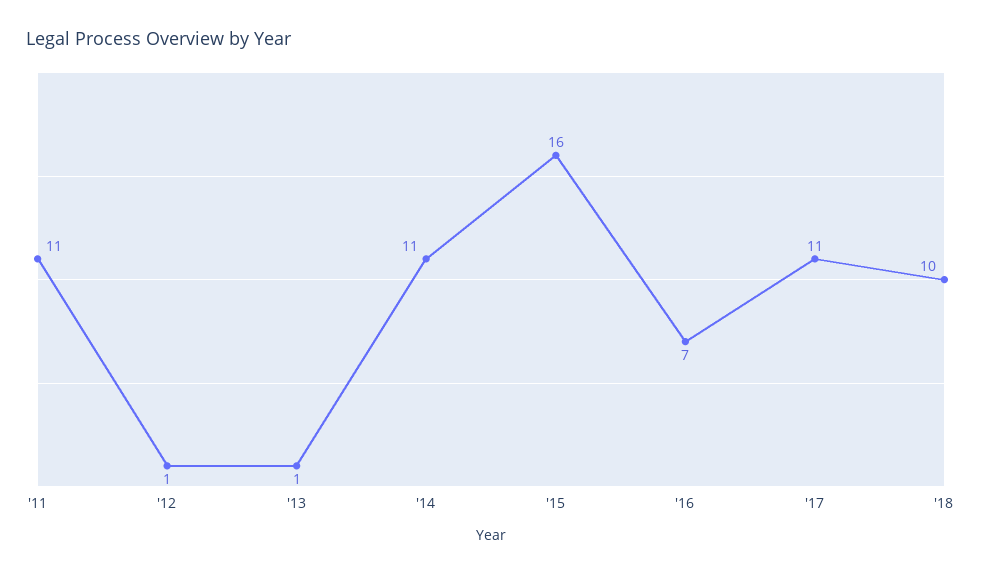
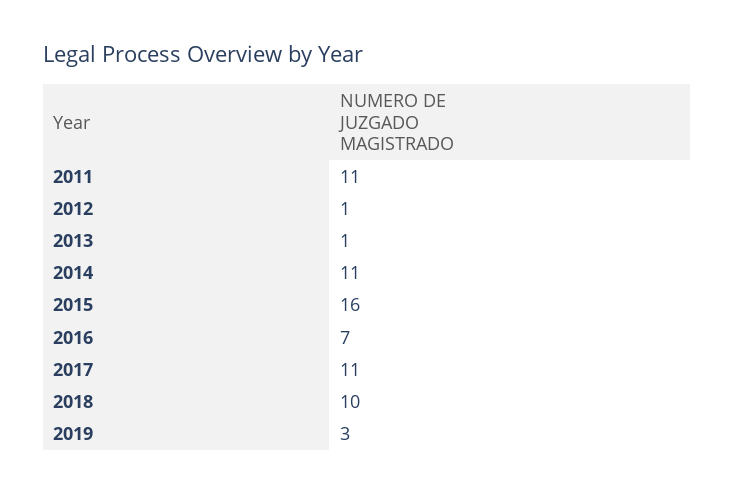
2019: none -> 3

